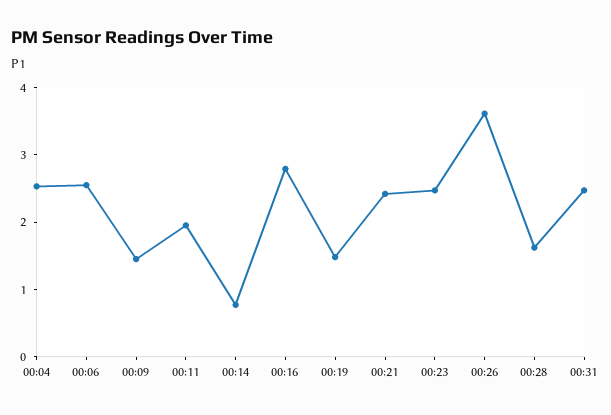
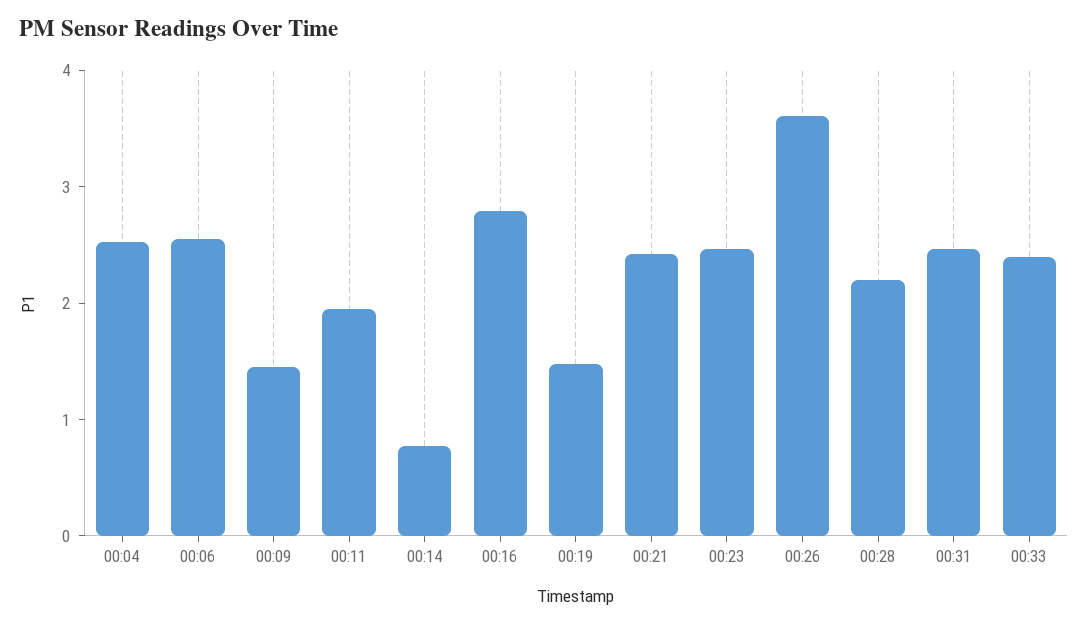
00:28: 1.6 -> 2.2
00:33: none -> 2.4

